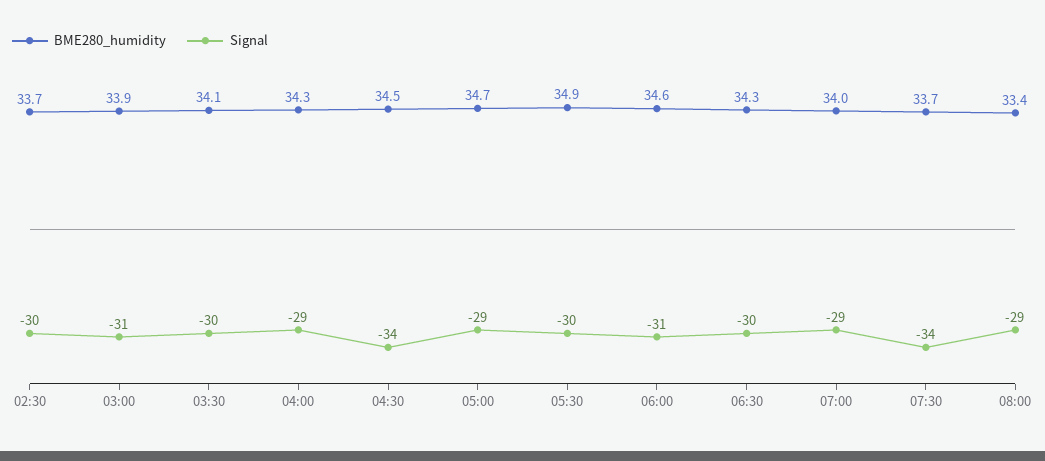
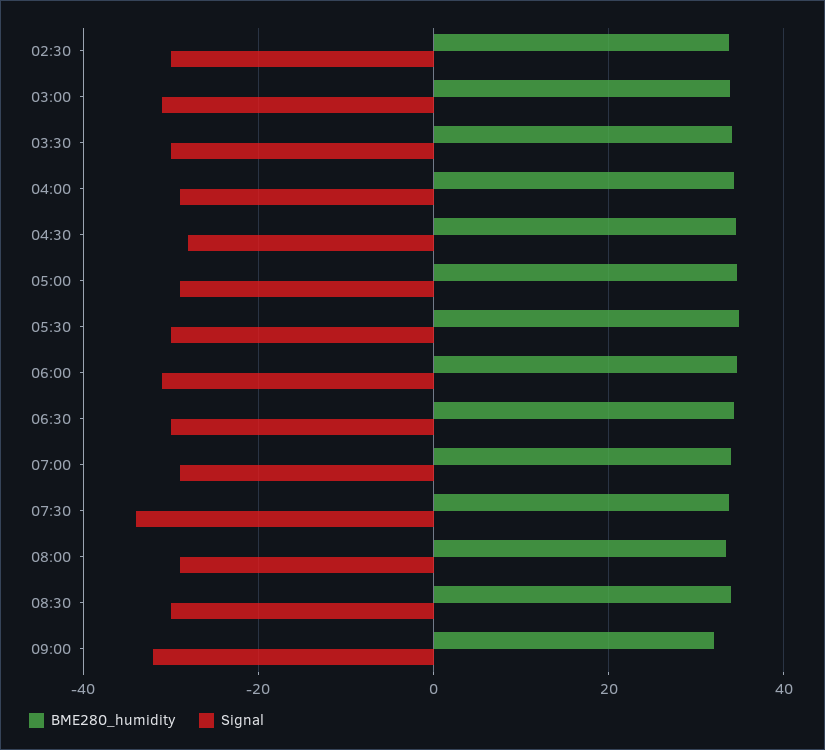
Signal, 04:30: -34 -> -28
BME280_humidity, 08:30: none -> 34
Signal, 08:30: none -> -30
BME280_humidity, 09:00: none -> 32
Signal, 09:00: none -> -32

